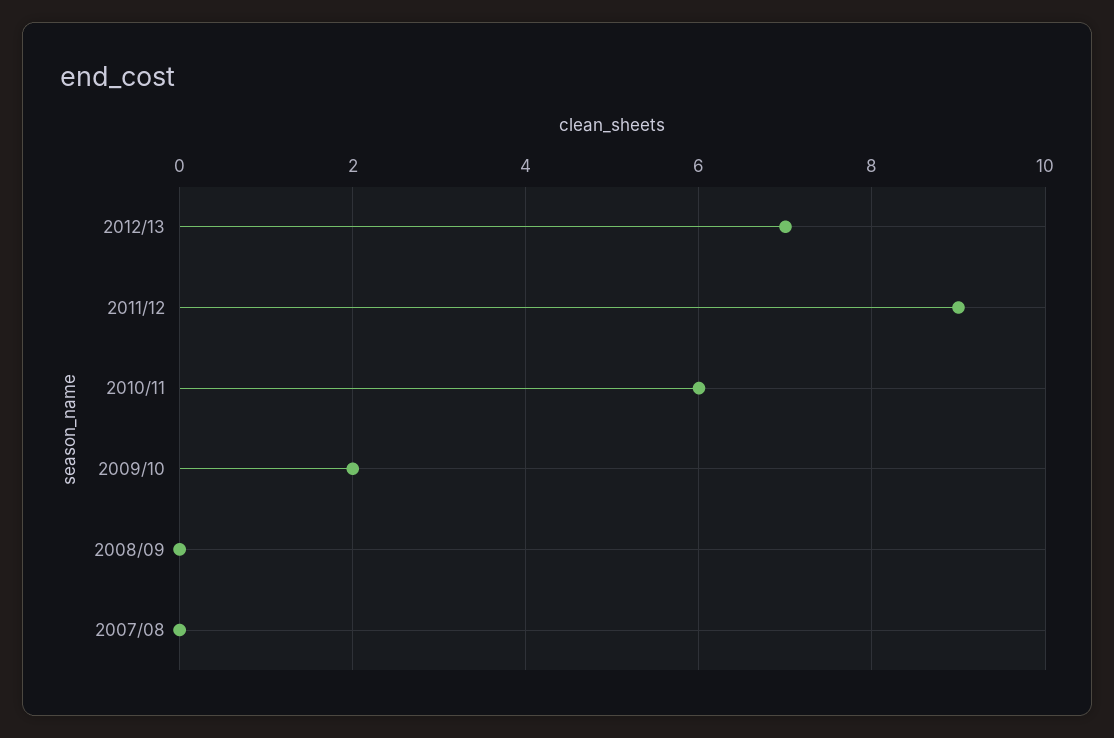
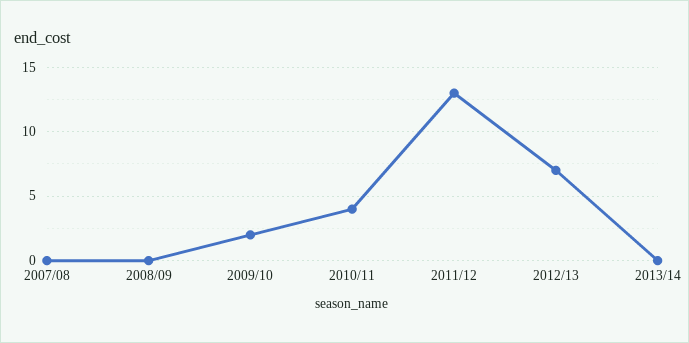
2011/12: 9 -> 13
2010/11: 6 -> 4
2013/14: none -> 0

